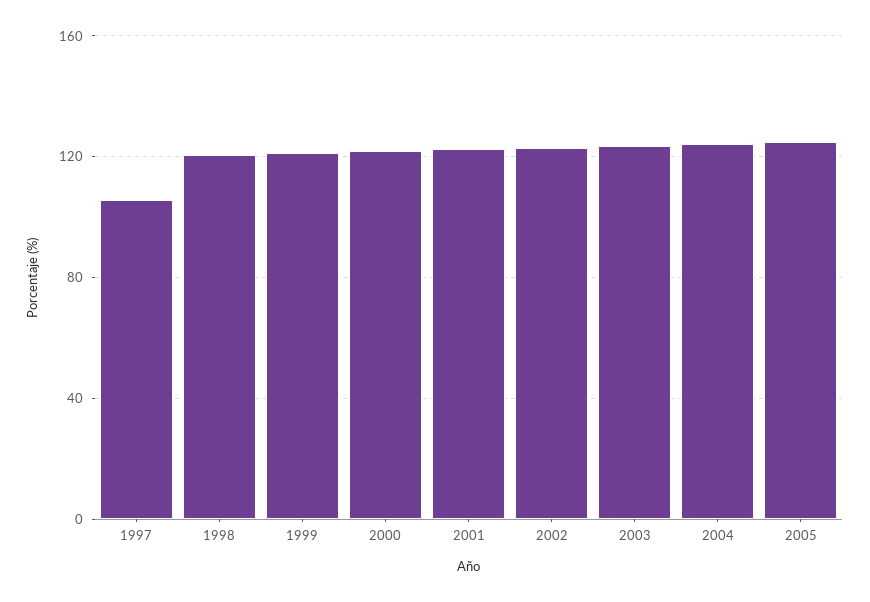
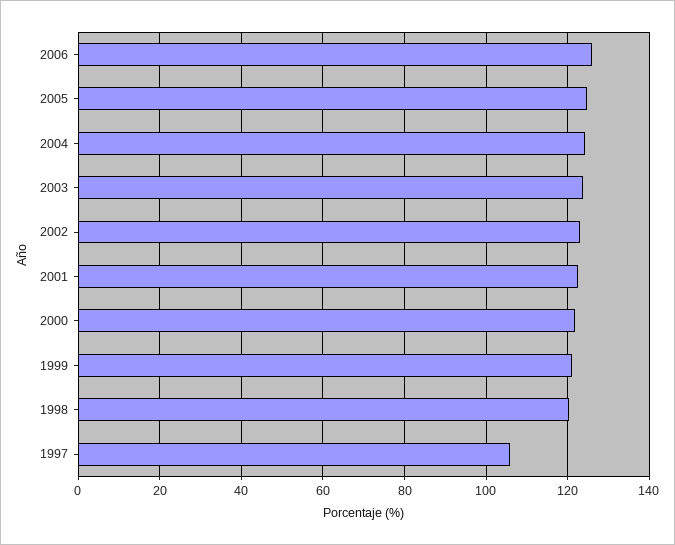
2006: none -> 126

